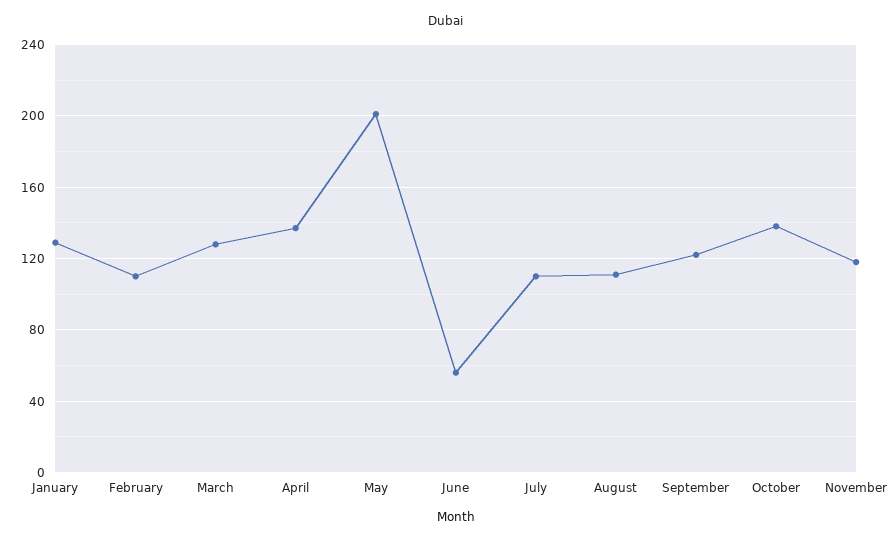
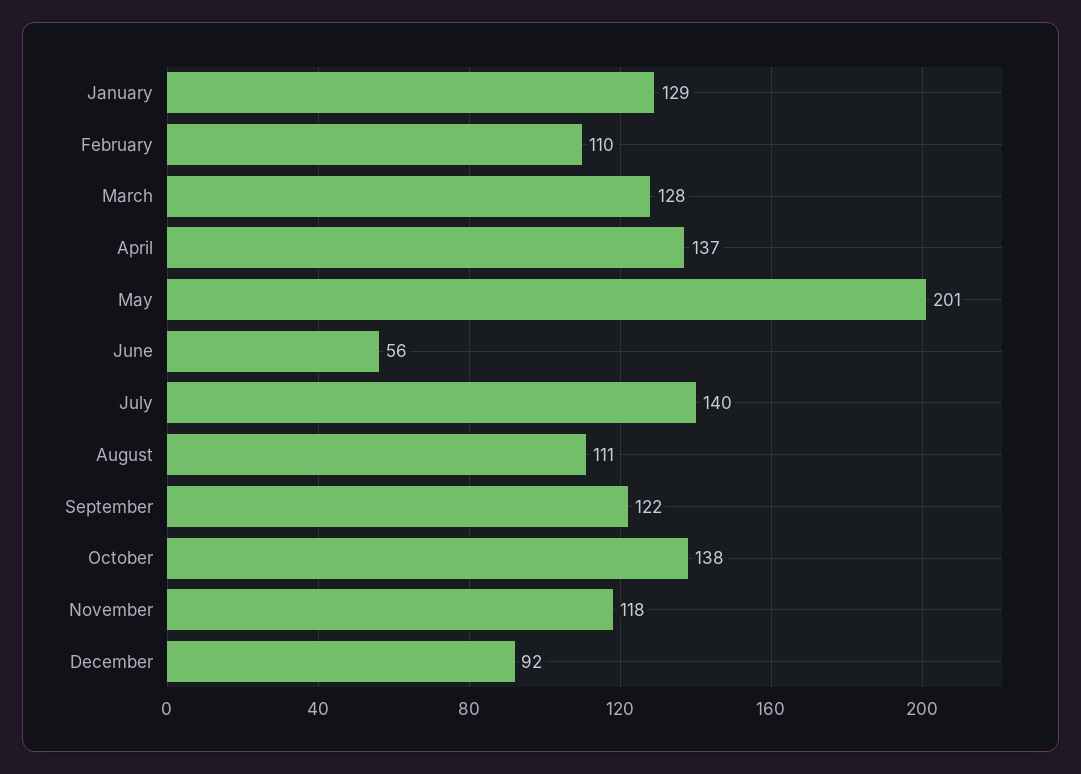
July: 110 -> 140
December: none -> 92

